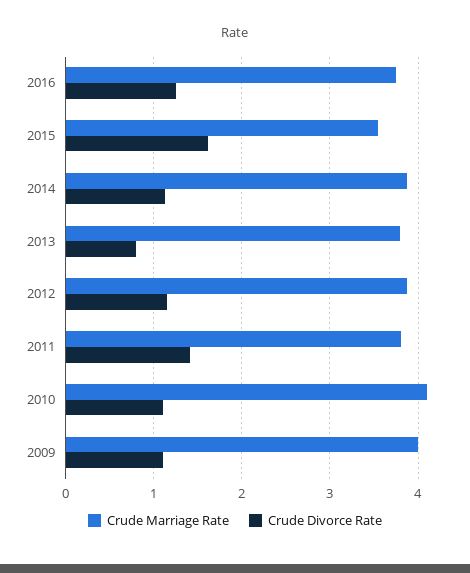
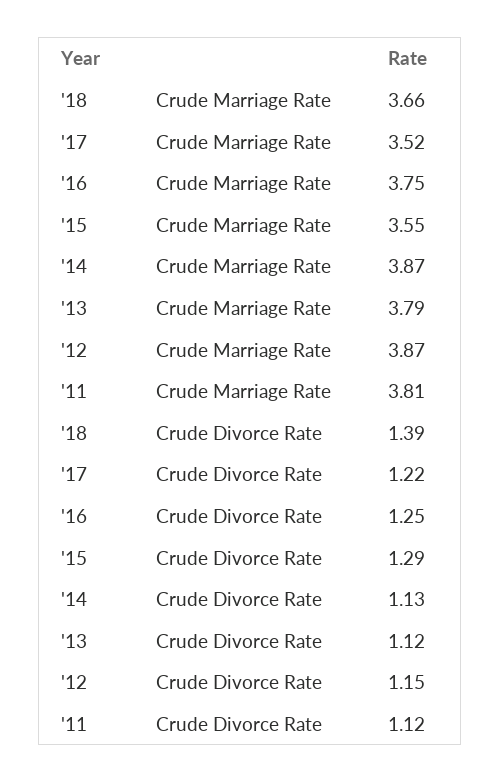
Crude Divorce Rate, 2015: 1.6 -> 1.29
Crude Divorce Rate, 2013: 0.8 -> 1.12
Crude Divorce Rate, 2011: 1.4 -> 1.12
Crude Marriage Rate, 2010: 4.1 -> none
Crude Divorce Rate, 2010: 1.1 -> none
Crude Marriage Rate, 2009: 4 -> none
Crude Divorce Rate, 2009: 1.1 -> none
Crude Marriage Rate, '18: none -> 3.66
Crude Marriage Rate, '17: none -> 3.52
Crude Divorce Rate, '18: none -> 1.39
Crude Divorce Rate, '17: none -> 1.22

